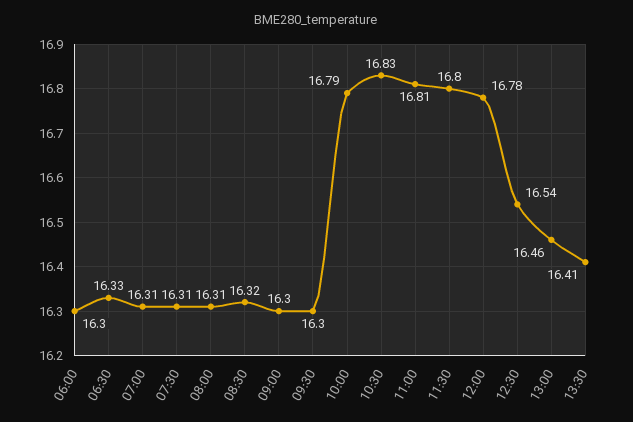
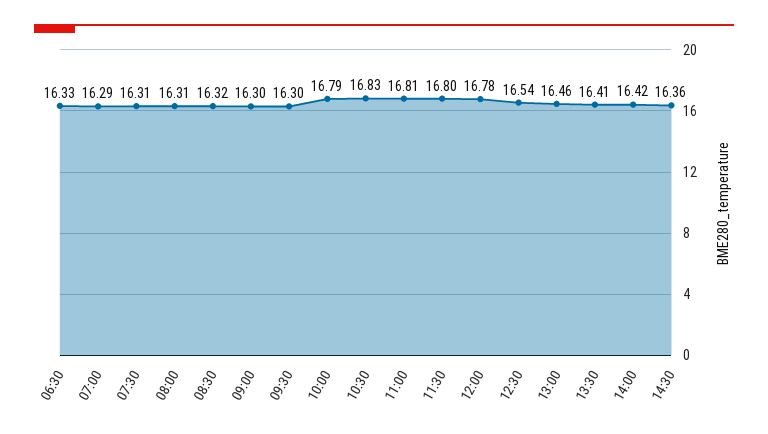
06:00: 16.3 -> none
07:00: 16.31 -> 16.29
14:00: none -> 16.42
14:30: none -> 16.36

